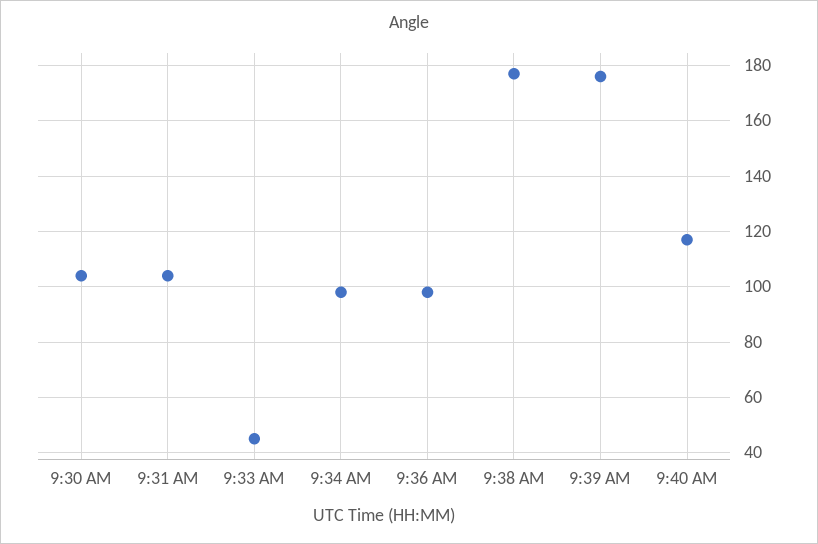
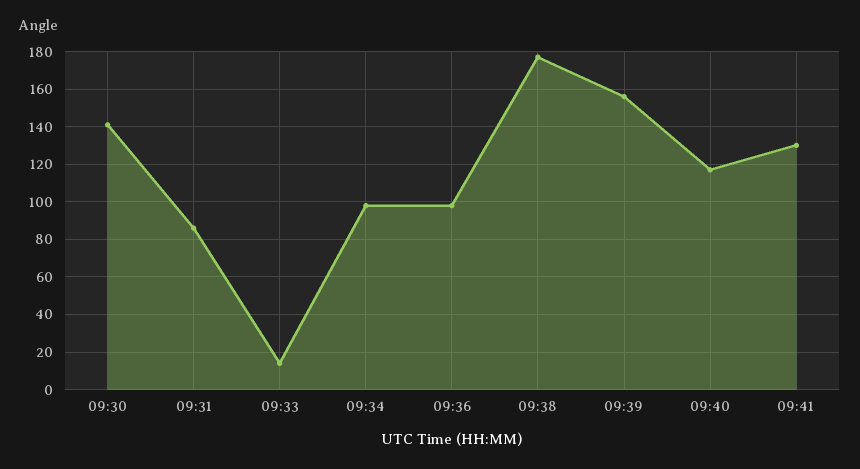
9:30 AM: 105 -> 140
9:31 AM: 105 -> 85
9:33 AM: 45 -> 15
9:39 AM: 175 -> 155
09:41: none -> 130

